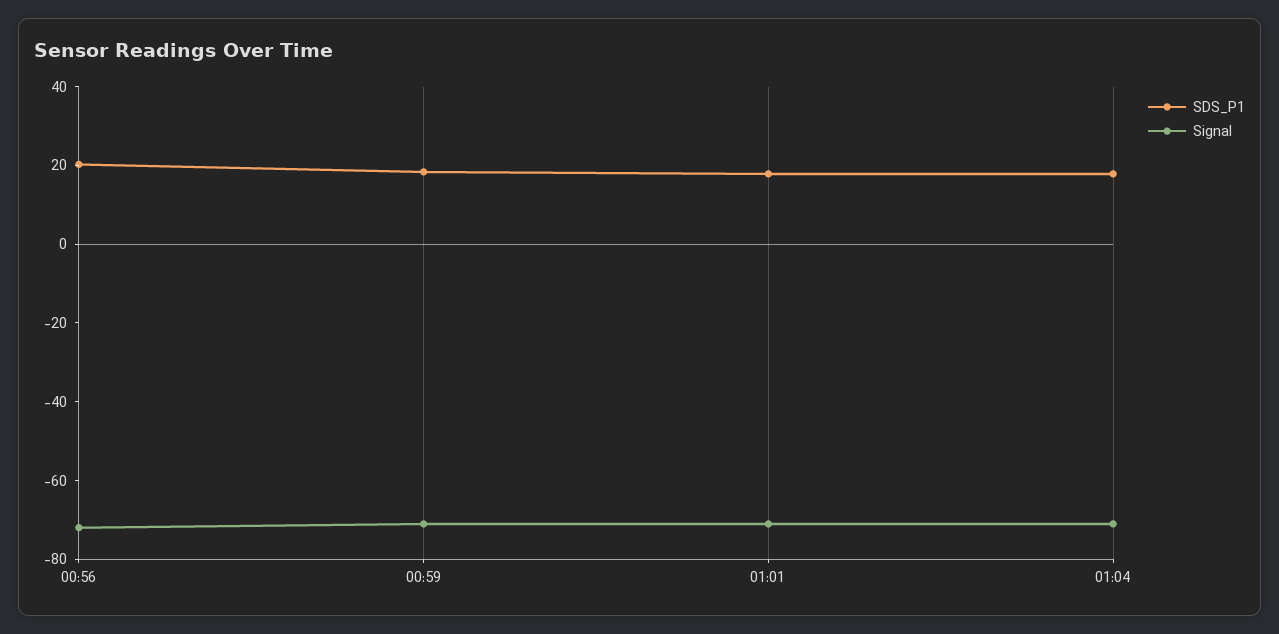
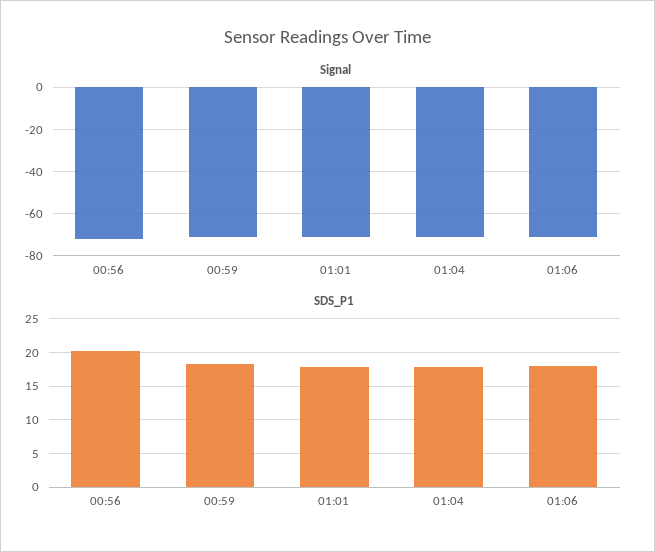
Signal, 01:06: none -> -70
SDS_P1, 01:06: none -> 18

